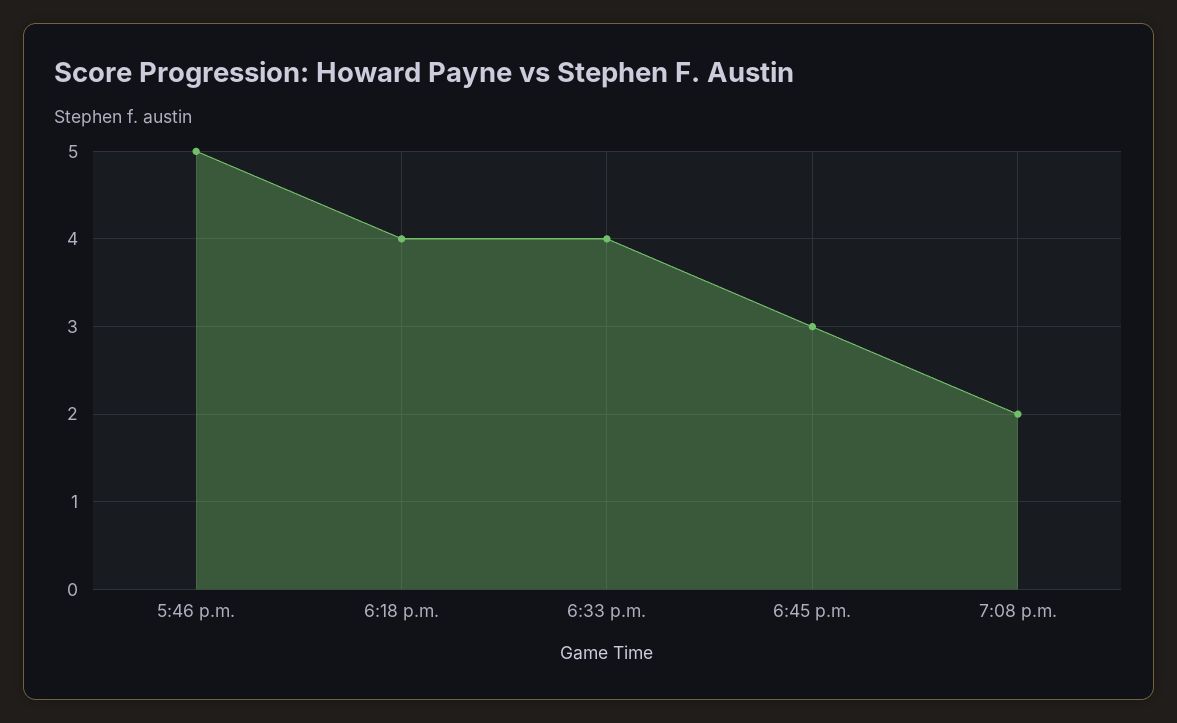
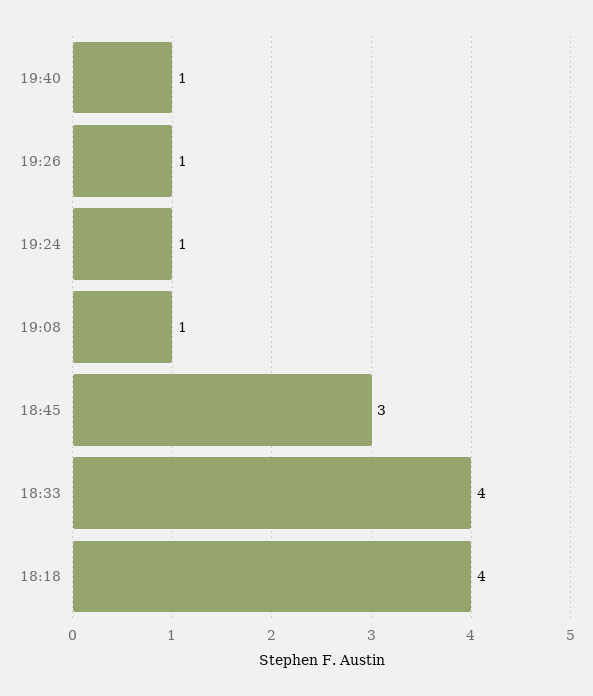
5:46 p.m.: 5 -> none
7:08 p.m.: 2 -> 1
19:40: none -> 1
19:26: none -> 1
19:24: none -> 1

